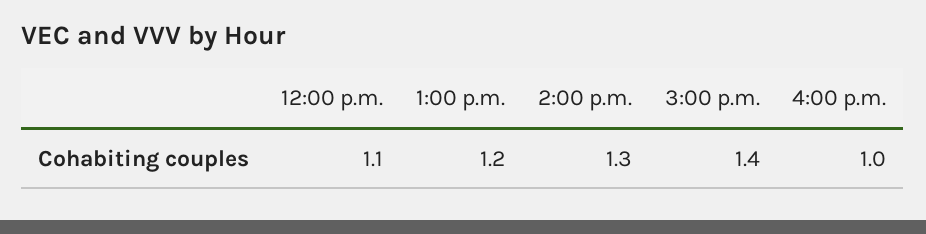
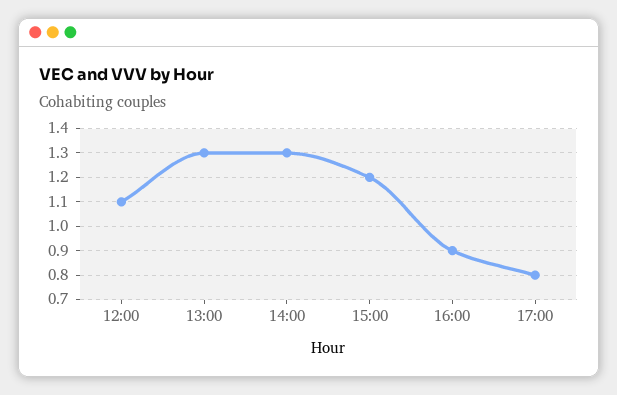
1:00 p.m.: 1.2 -> 1.3
3:00 p.m.: 1.4 -> 1.2
4:00 p.m.: 1 -> 0.9
17:00: none -> 0.8

